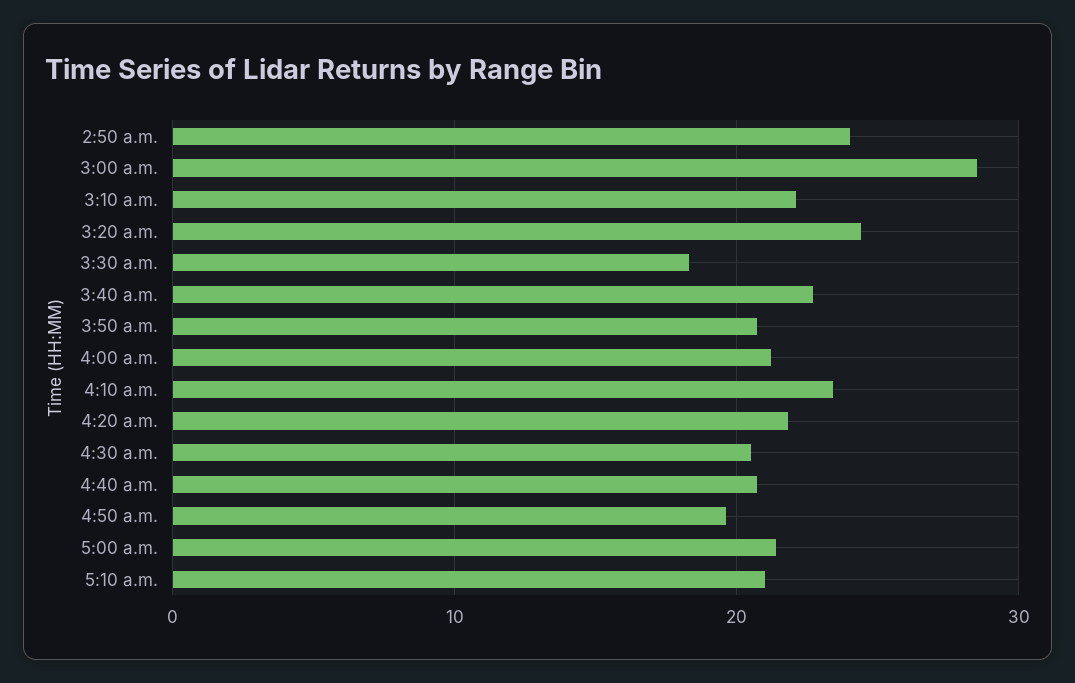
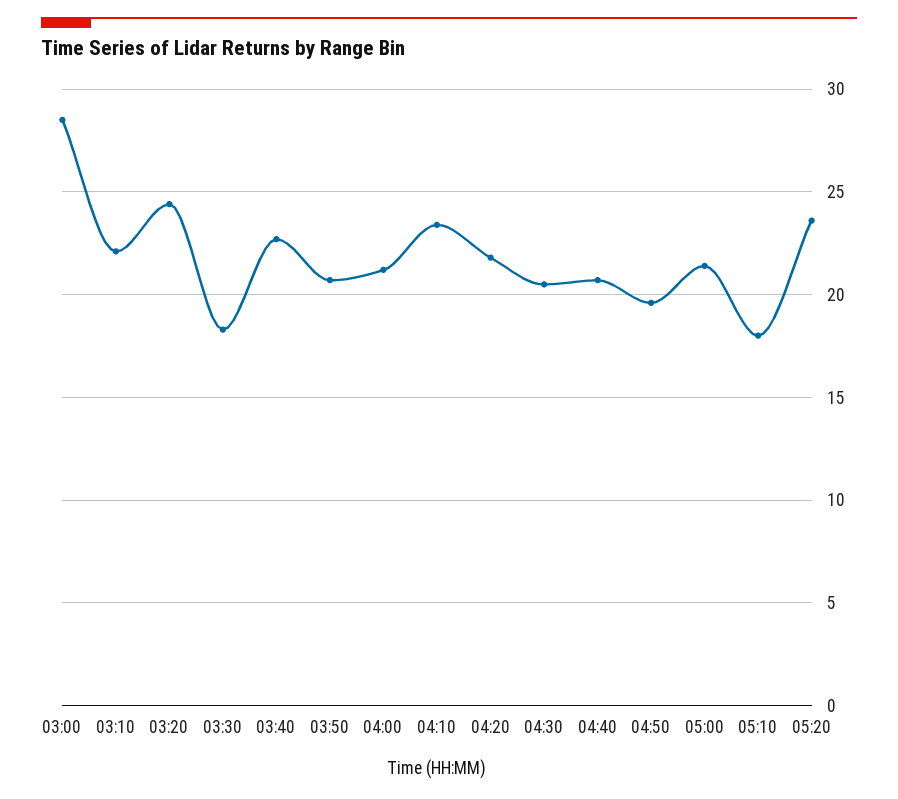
2:50 a.m.: 24 -> none
5:10 a.m.: 21 -> 18
05:20: none -> 23.5

